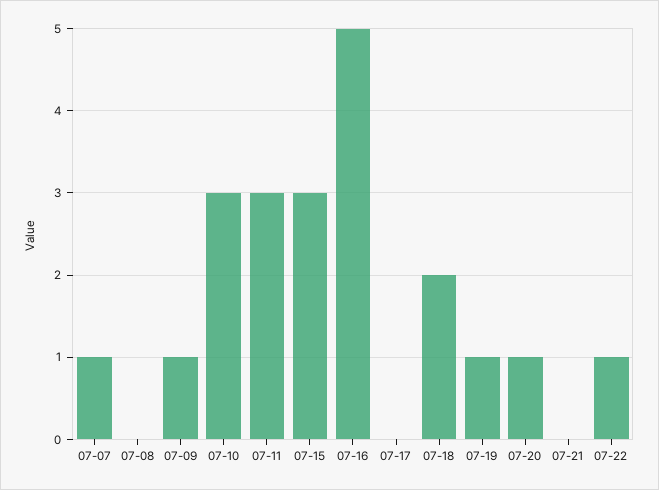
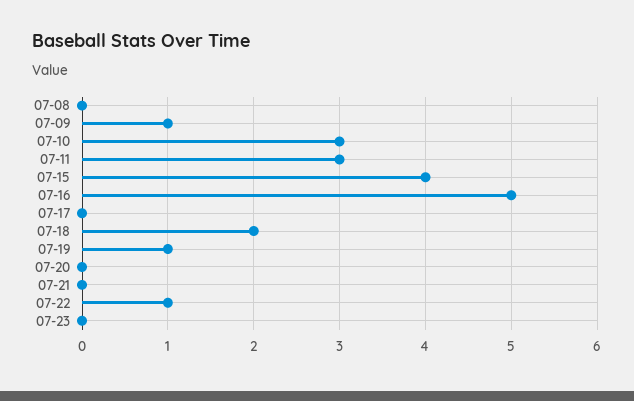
07-07: 1 -> none
07-15: 3 -> 4
07-20: 1 -> 0
07-23: none -> 0

